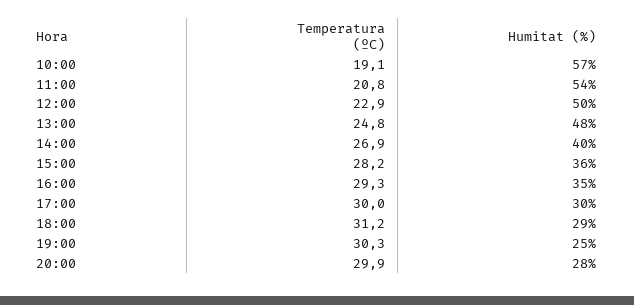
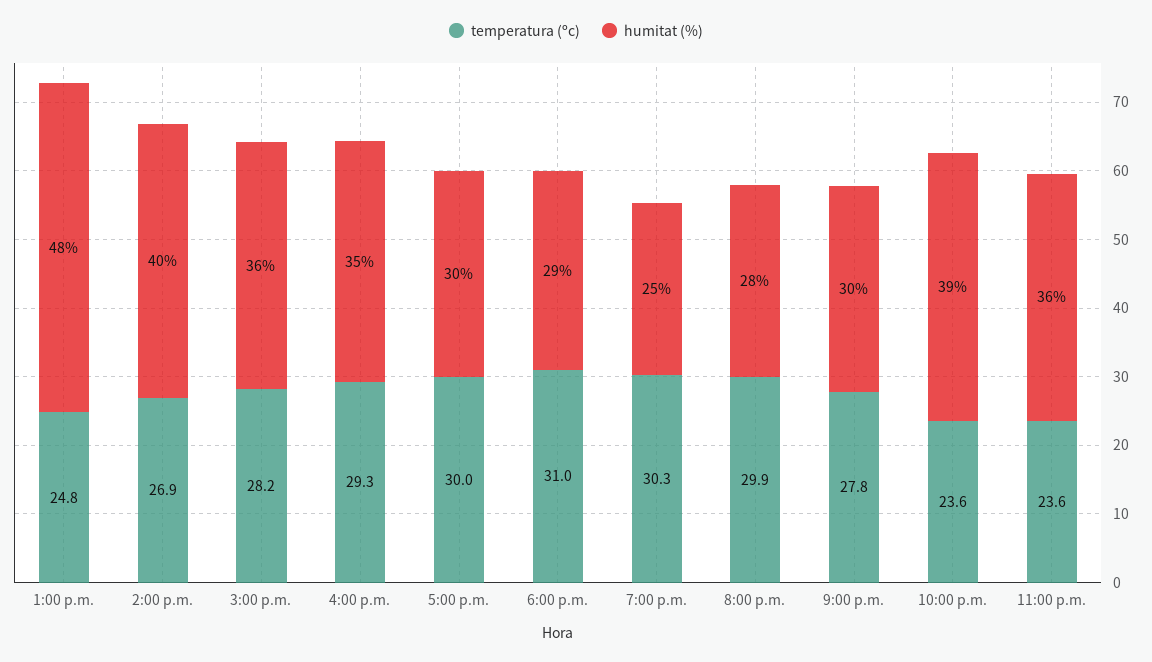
Temperatura (ºC), 10:00: 19.1 -> none
Humitat (%), 10:00: 57 -> none
Temperatura (ºC), 11:00: 20.8 -> none
Humitat (%), 11:00: 54 -> none
Temperatura (ºC), 12:00: 22.9 -> none
Humitat (%), 12:00: 50 -> none
Temperatura (ºC), 18:00: 31.2 -> 31
Temperatura (ºC), 9:00 p.m.: none -> 27.8
Humitat (%), 9:00 p.m.: none -> 30
Temperatura (ºC), 10:00 p.m.: none -> 23.6
Humitat (%), 10:00 p.m.: none -> 39
Temperatura (ºC), 11:00 p.m.: none -> 23.6
Humitat (%), 11:00 p.m.: none -> 36

